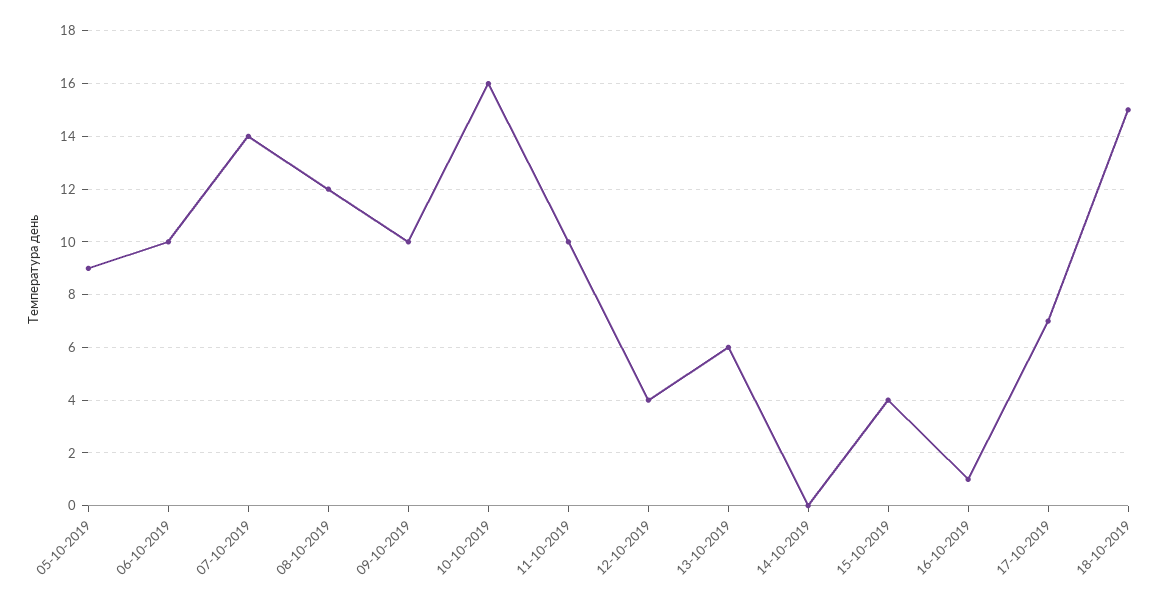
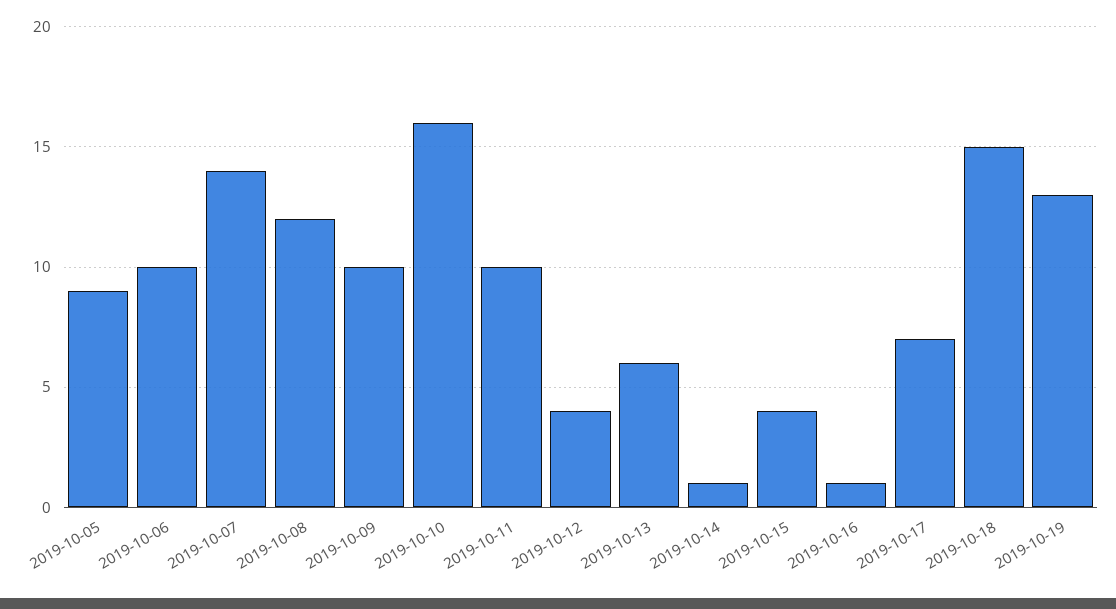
14-10-2019: 0 -> 1
2019-10-19: none -> 13

